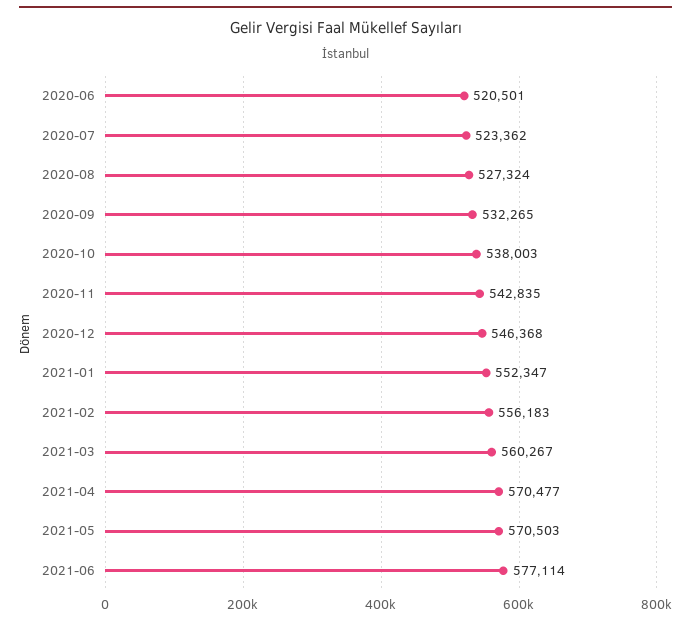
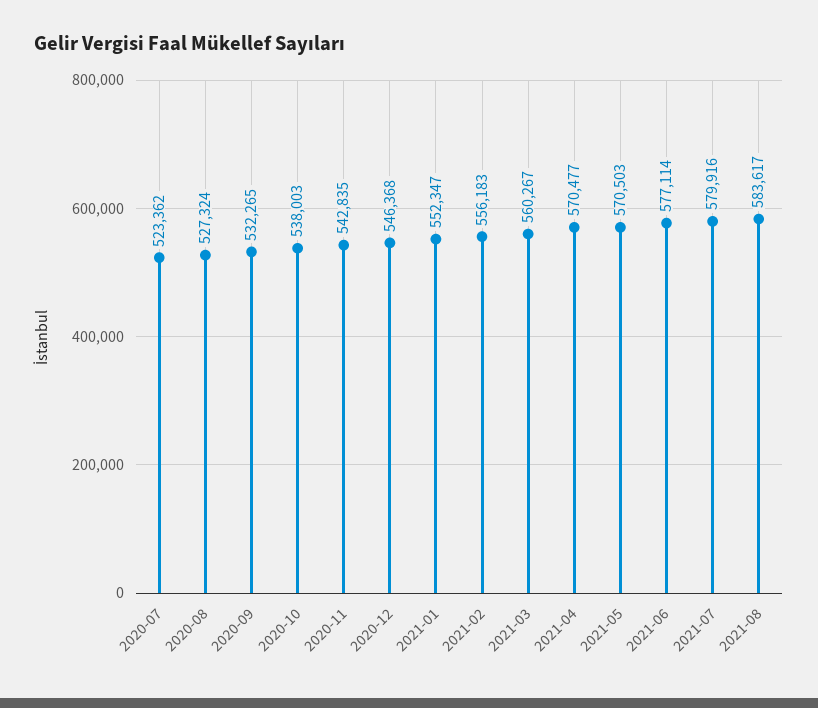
2020-06: 520501 -> none
2021-07: none -> 579916
2021-08: none -> 583617

